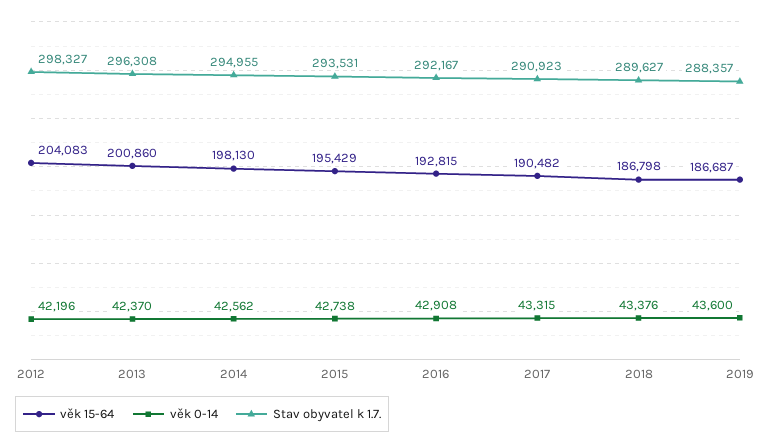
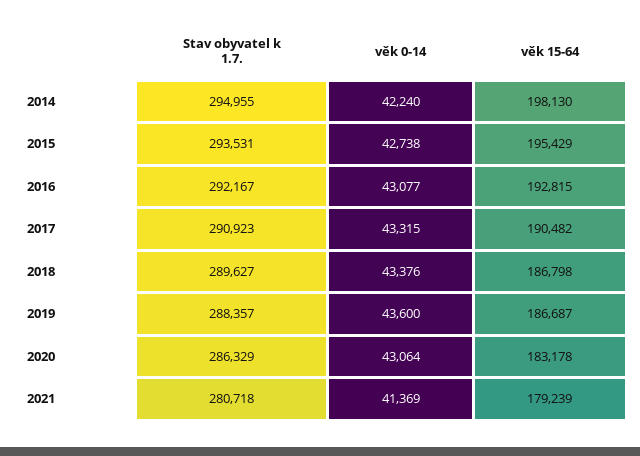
věk 15-64, 2012: 204083 -> none
věk 0-14, 2012: 42196 -> none
Stav obyvatel k 1.7., 2012: 298327 -> none
věk 15-64, 2013: 200860 -> none
věk 0-14, 2013: 42370 -> none
Stav obyvatel k 1.7., 2013: 296308 -> none
věk 0-14, 2014: 42562 -> 42240
věk 0-14, 2016: 42908 -> 43077
Stav obyvatel k 1.7., 2020: none -> 286329
věk 0-14, 2020: none -> 43064
věk 15-64, 2020: none -> 183178
Stav obyvatel k 1.7., 2021: none -> 280718
věk 0-14, 2021: none -> 41369
věk 15-64, 2021: none -> 179239

